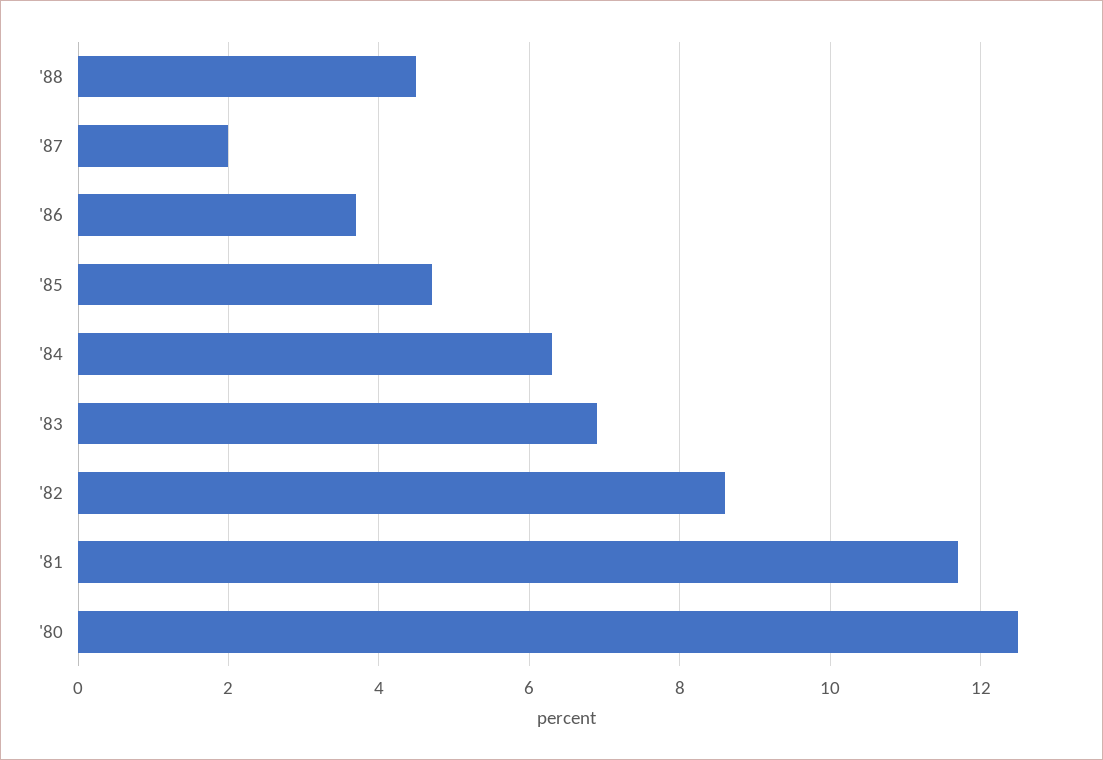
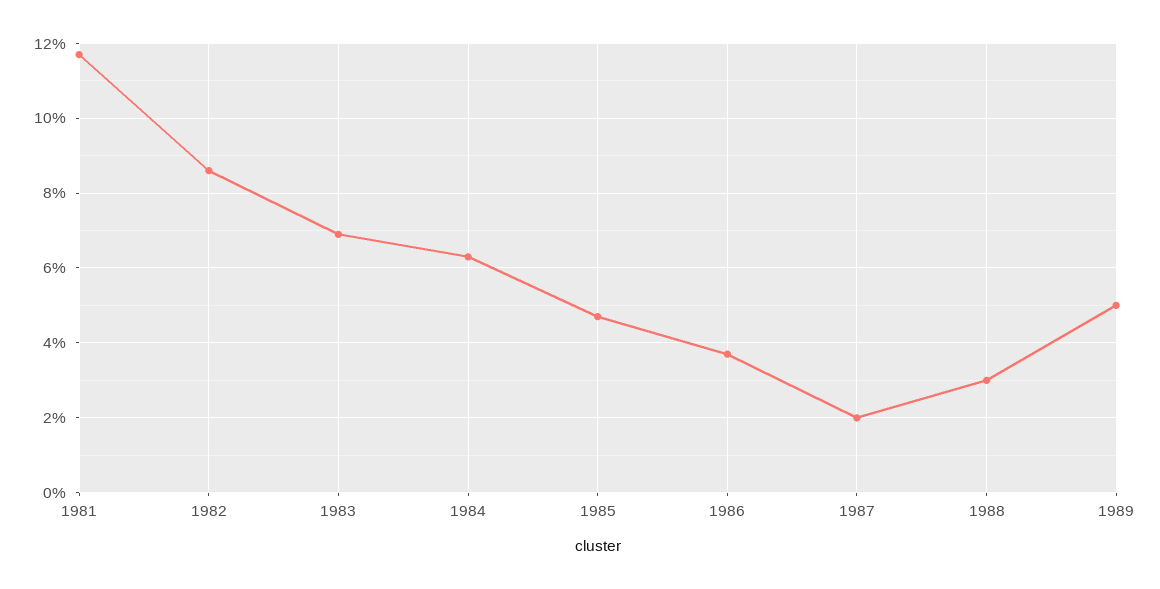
'88: 4.5 -> 3
'80: 12.5 -> none
1989: none -> 5

